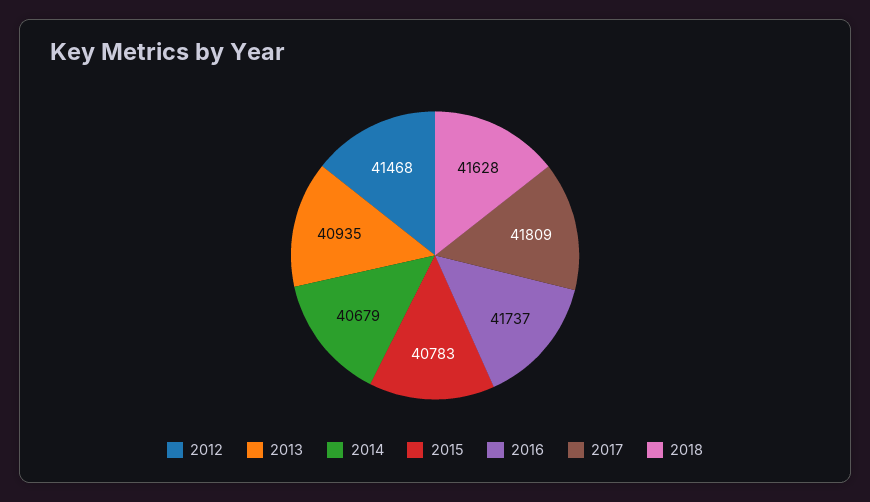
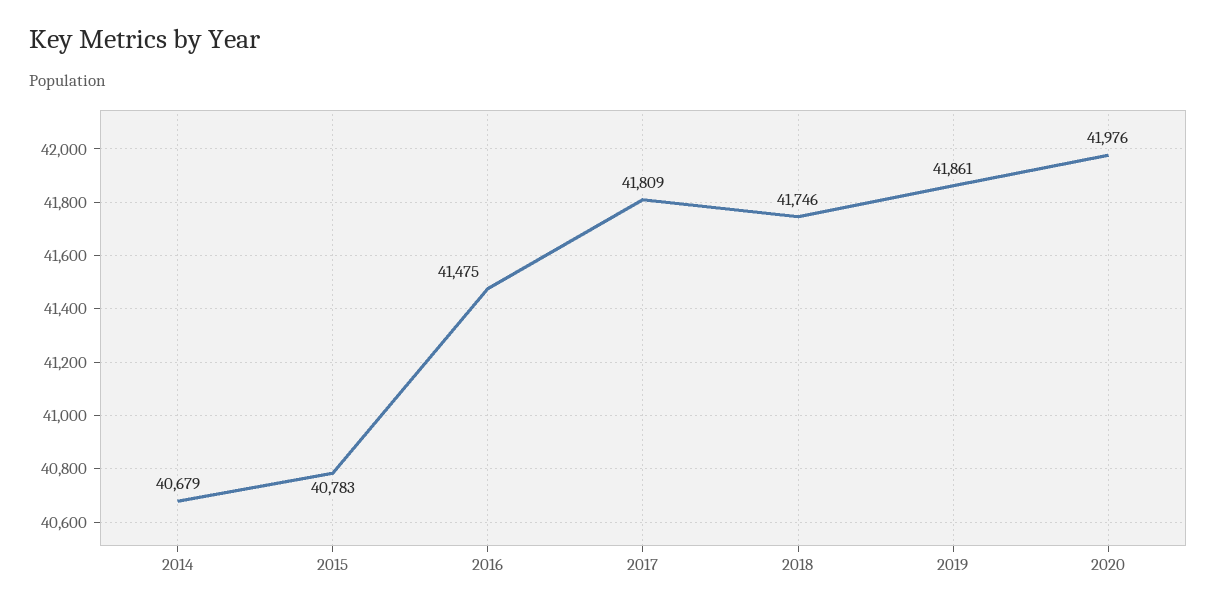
2012: 41468 -> none
2013: 40935 -> none
2016: 41737 -> 41475
2018: 41628 -> 41746
2019: none -> 41861
2020: none -> 41976

